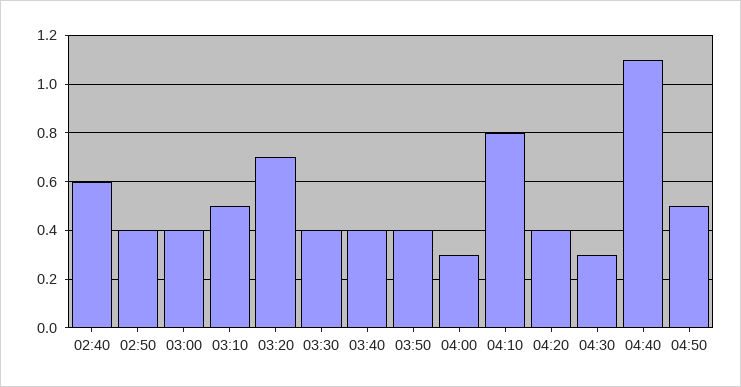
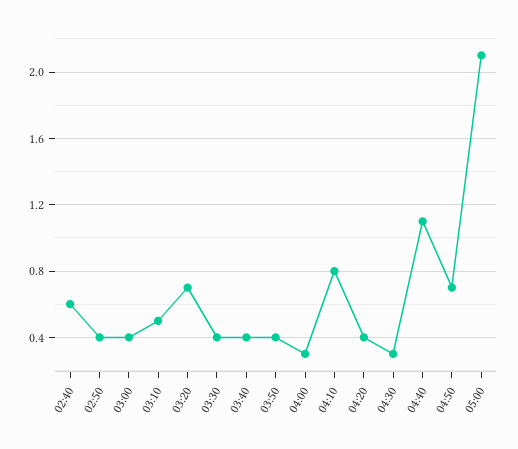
04:50: 0.5 -> 0.7
05:00: none -> 2.1

